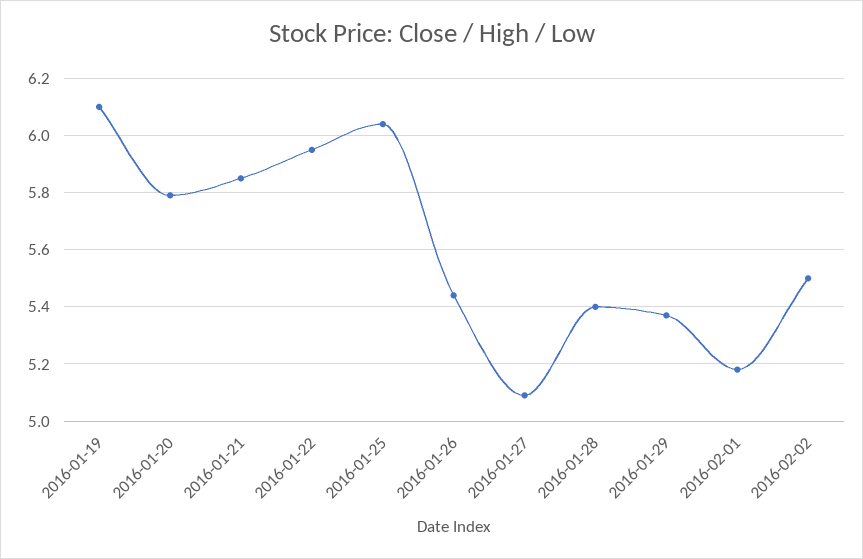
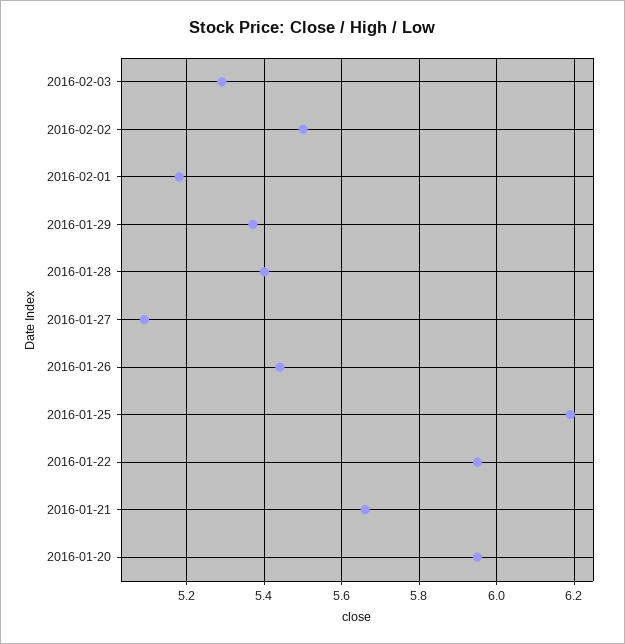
2016-01-19: 6.1 -> none
2016-01-20: 5.8 -> 5.95
2016-01-21: 5.85 -> 5.65
2016-01-25: 6.05 -> 6.2
2016-02-03: none -> 5.3

